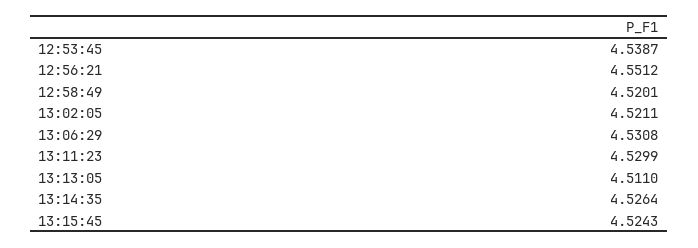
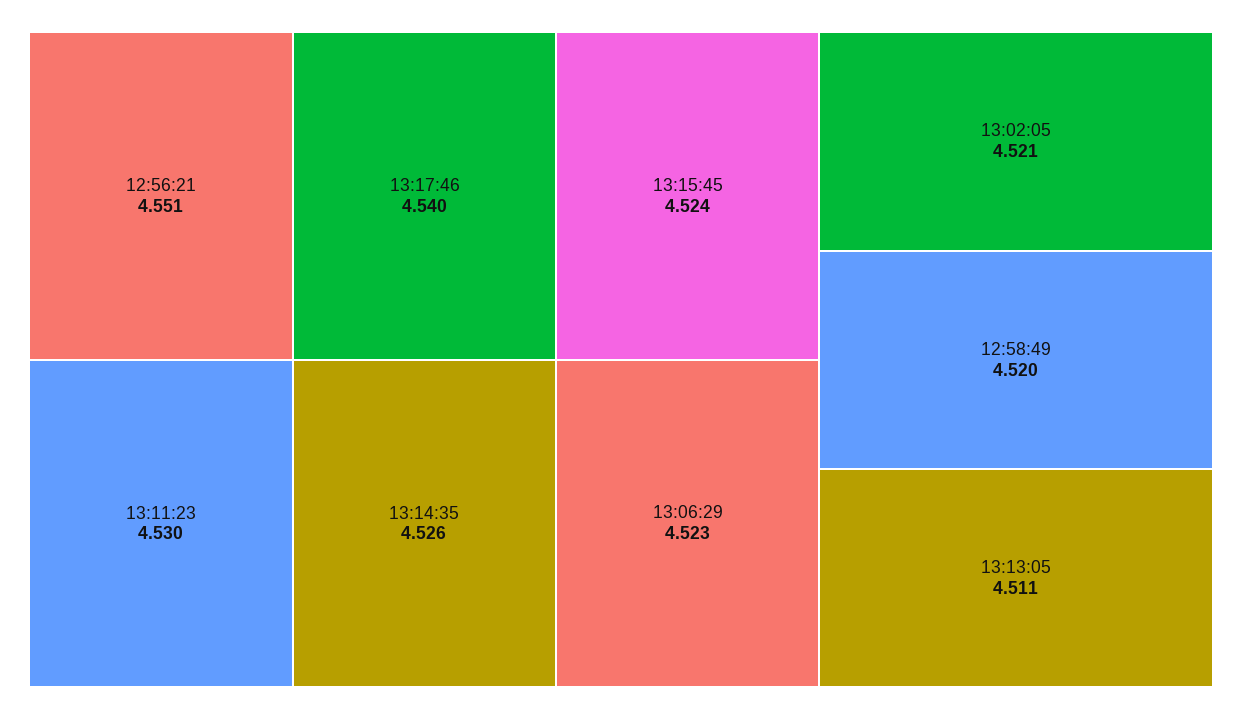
12:53:45: 4.5387 -> none
13:06:29: 4.5308 -> 4.523
13:17:46: none -> 4.54

